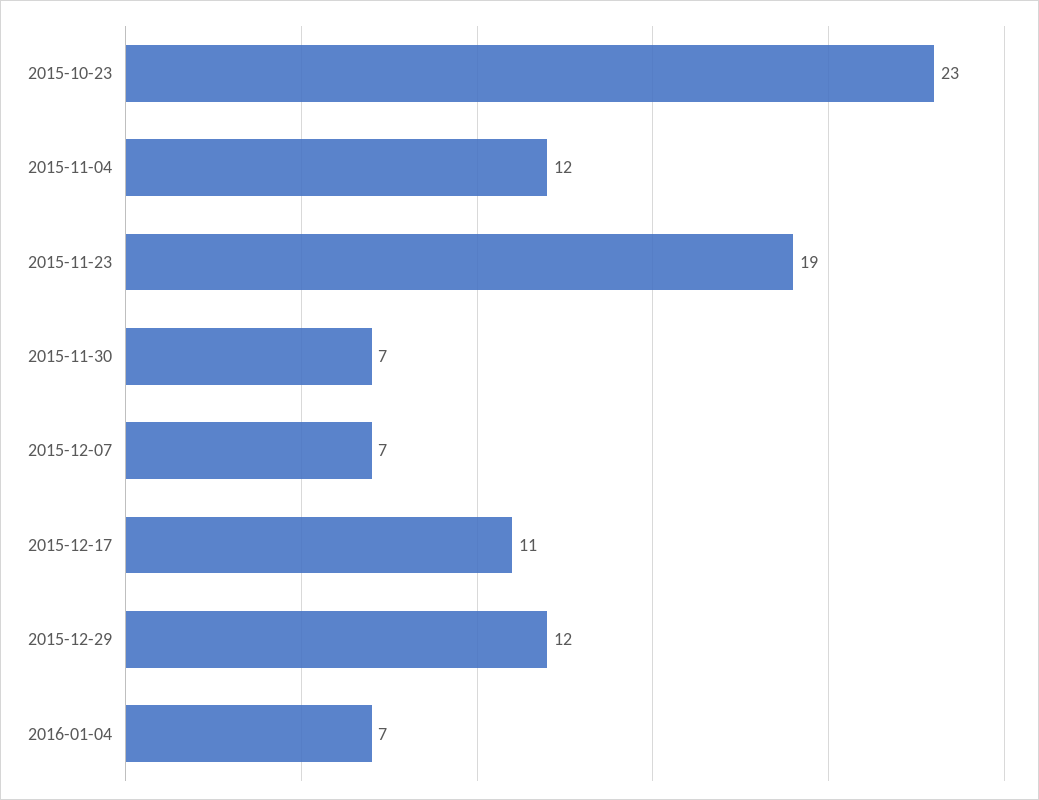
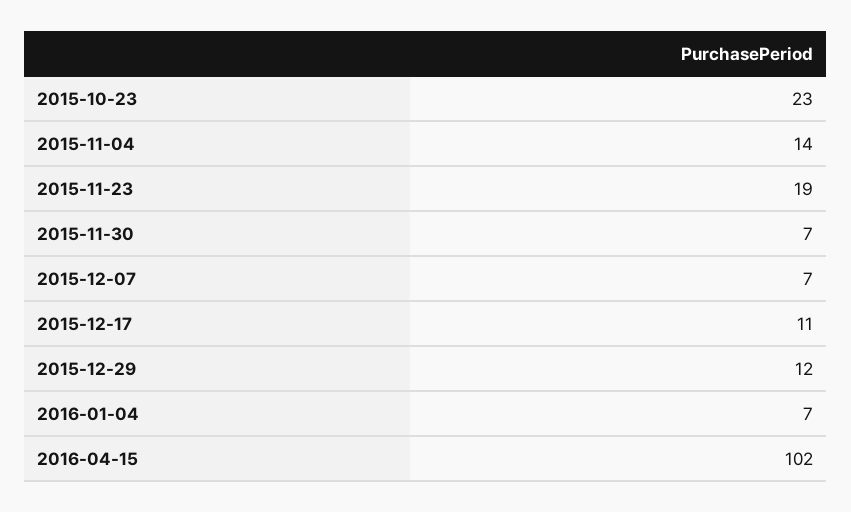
2015-11-04: 12 -> 14
2016-04-15: none -> 102

